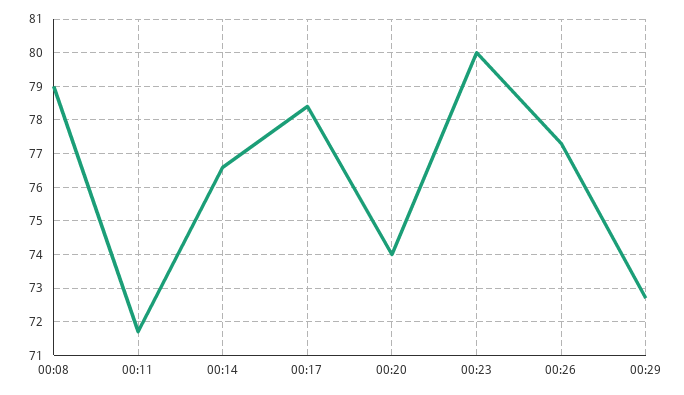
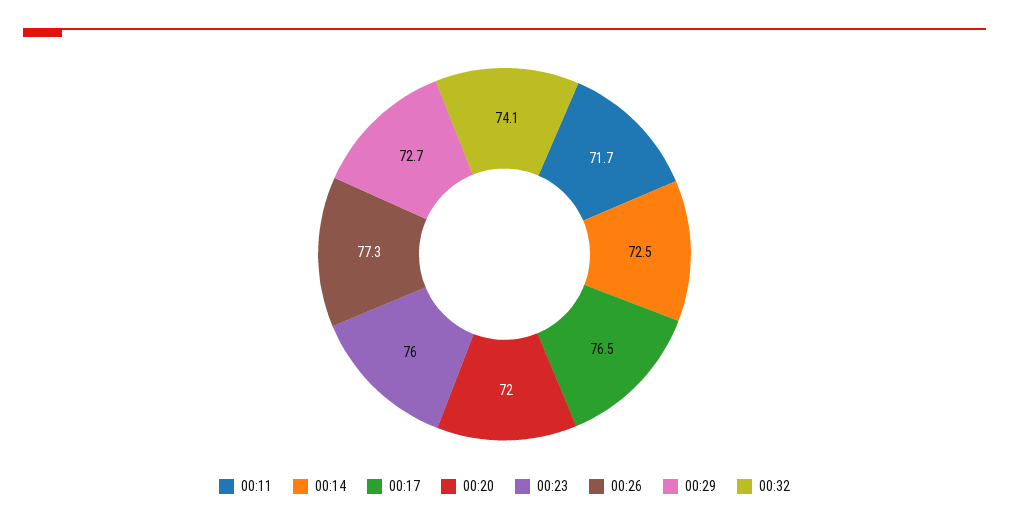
00:08: 79 -> none
00:14: 76.5 -> 72.5
00:17: 78.5 -> 76.5
00:20: 74 -> 72
00:23: 80 -> 76
00:32: none -> 74.1

